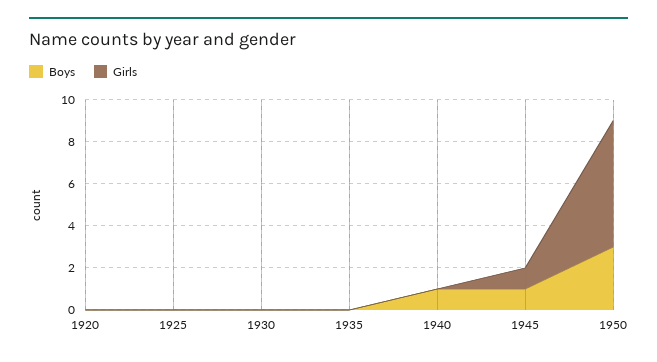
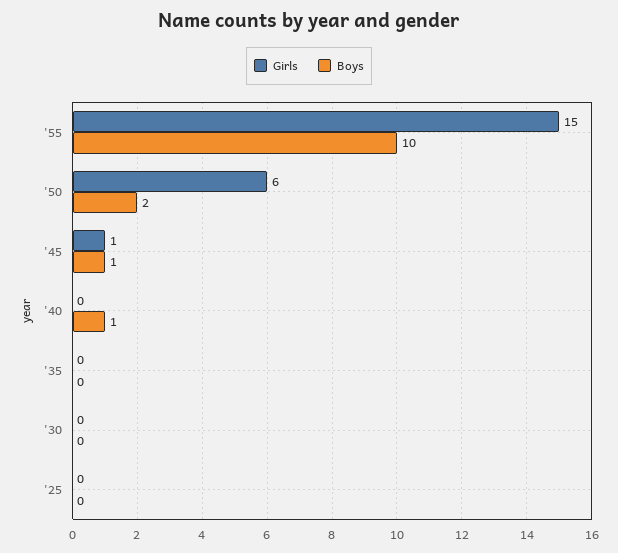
Boys, 1920: 0 -> none
Girls, 1920: 0 -> none
Boys, 1950: 3 -> 2
Girls, '55: none -> 15
Boys, '55: none -> 10

